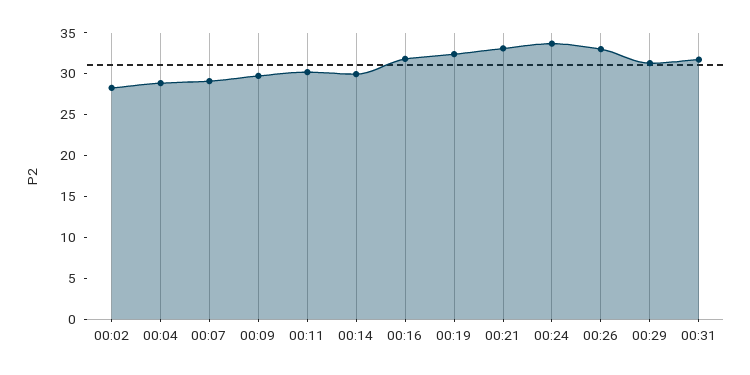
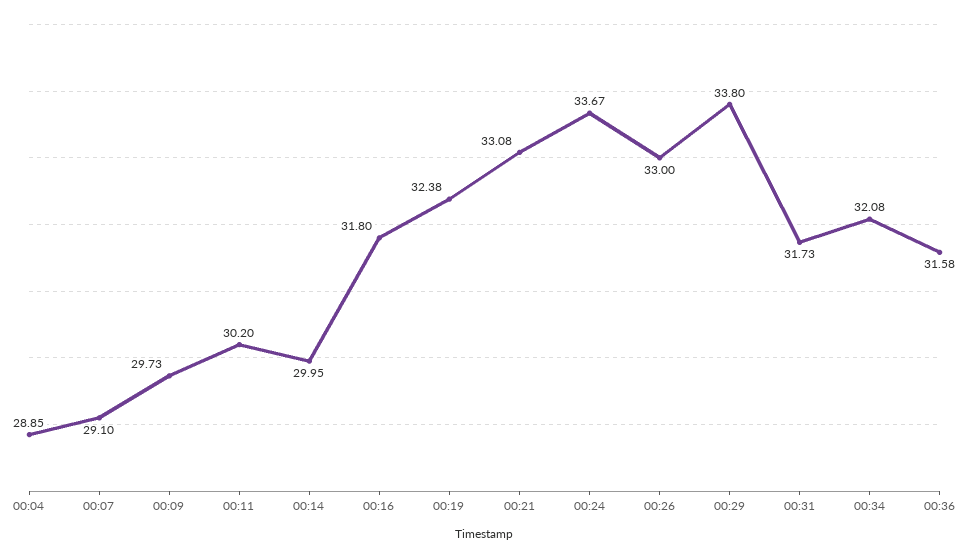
00:02: 28 -> none
00:29: 31 -> 33.8
00:34: none -> 32.08
00:36: none -> 31.58

